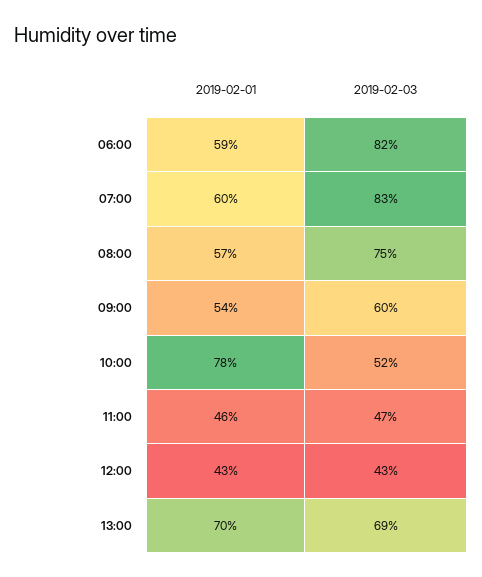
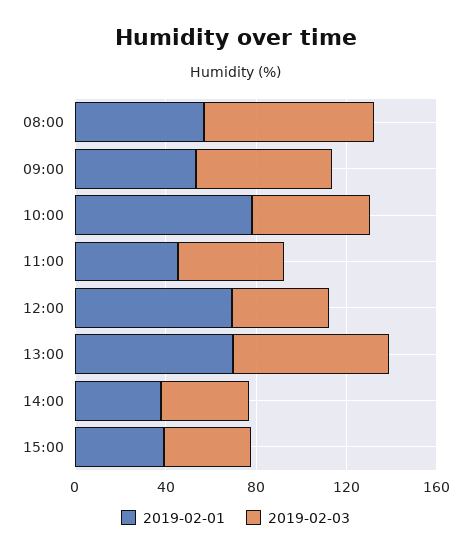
2019-02-01, 06:00: 59 -> none
2019-02-03, 06:00: 82 -> none
2019-02-01, 07:00: 60 -> none
2019-02-03, 07:00: 83 -> none
2019-02-01, 12:00: 43 -> 70
2019-02-01, 14:00: none -> 40
2019-02-03, 14:00: none -> 40
2019-02-01, 15:00: none -> 40
2019-02-03, 15:00: none -> 40

